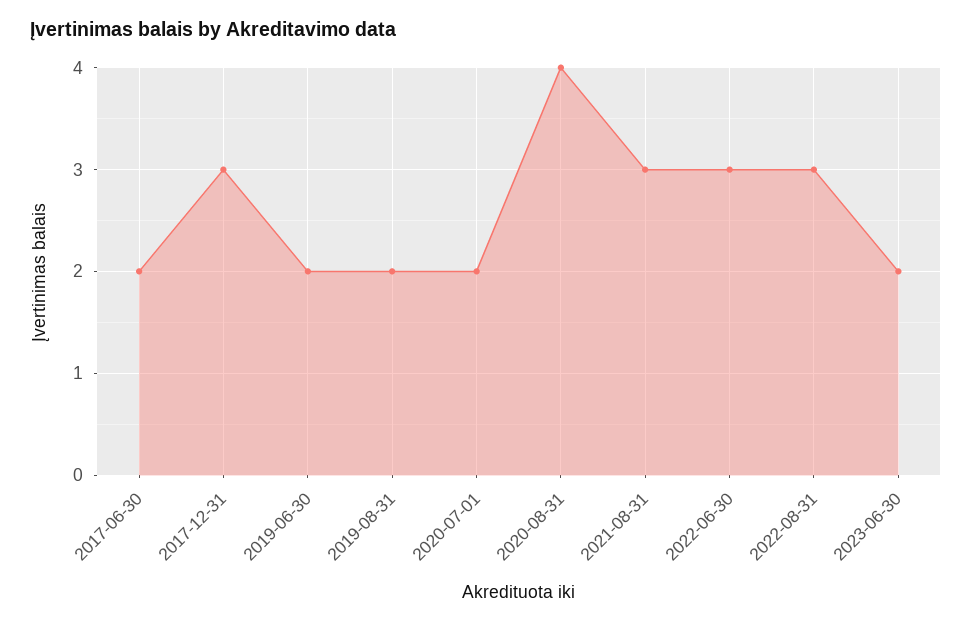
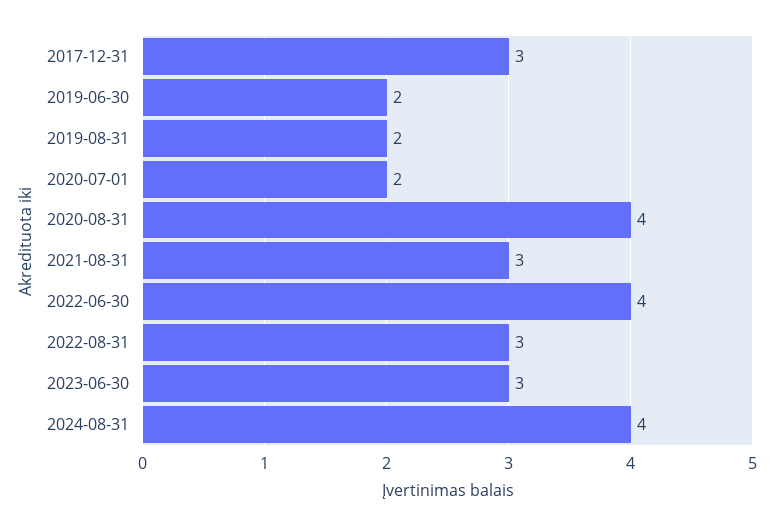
2017-06-30: 2 -> none
2022-06-30: 3 -> 4
2023-06-30: 2 -> 3
2024-08-31: none -> 4

